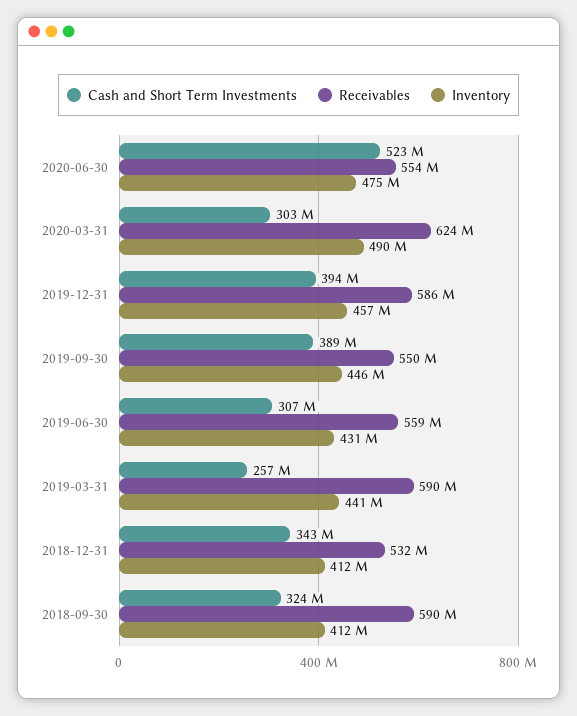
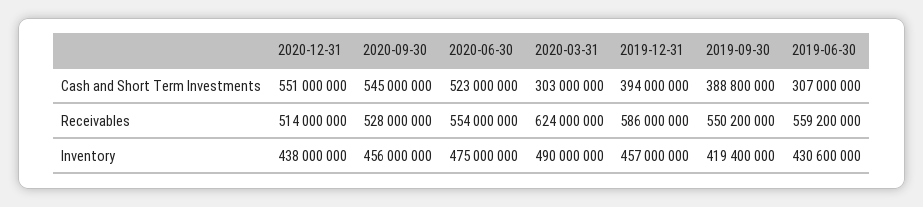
Inventory, 2019-09-30: 446000000 -> 419400000
Cash and Short Term Investments, 2019-03-31: 257000000 -> none
Receivables, 2019-03-31: 590000000 -> none
Inventory, 2019-03-31: 441000000 -> none
Cash and Short Term Investments, 2018-12-31: 343000000 -> none
Receivables, 2018-12-31: 532000000 -> none
Inventory, 2018-12-31: 412000000 -> none
Cash and Short Term Investments, 2018-09-30: 324000000 -> none
Receivables, 2018-09-30: 590000000 -> none
Inventory, 2018-09-30: 412000000 -> none
Cash and Short Term Investments, 2020-12-31: none -> 551000000
Cash and Short Term Investments, 2020-09-30: none -> 545000000
Receivables, 2020-12-31: none -> 514000000
Receivables, 2020-09-30: none -> 528000000
Inventory, 2020-12-31: none -> 438000000
Inventory, 2020-09-30: none -> 456000000

